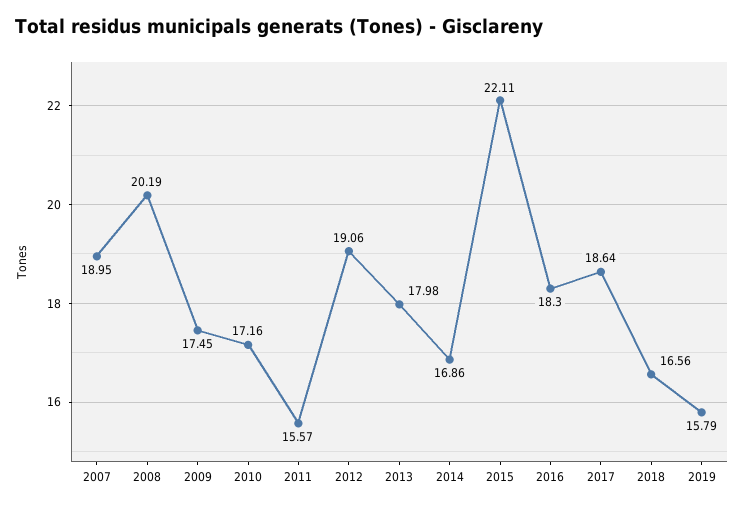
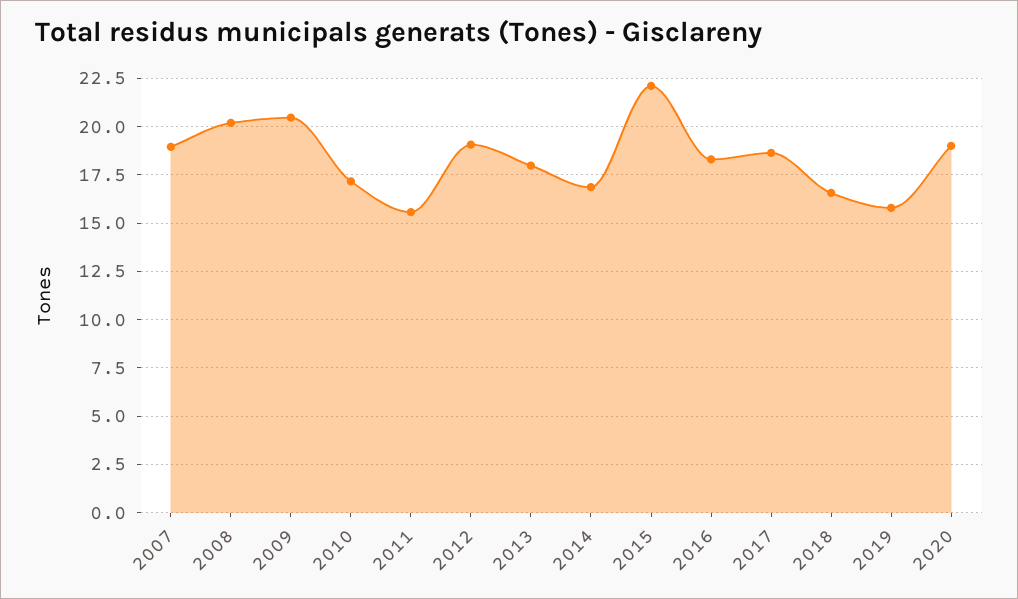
2009: 17.45 -> 20.5
2020: none -> 19

